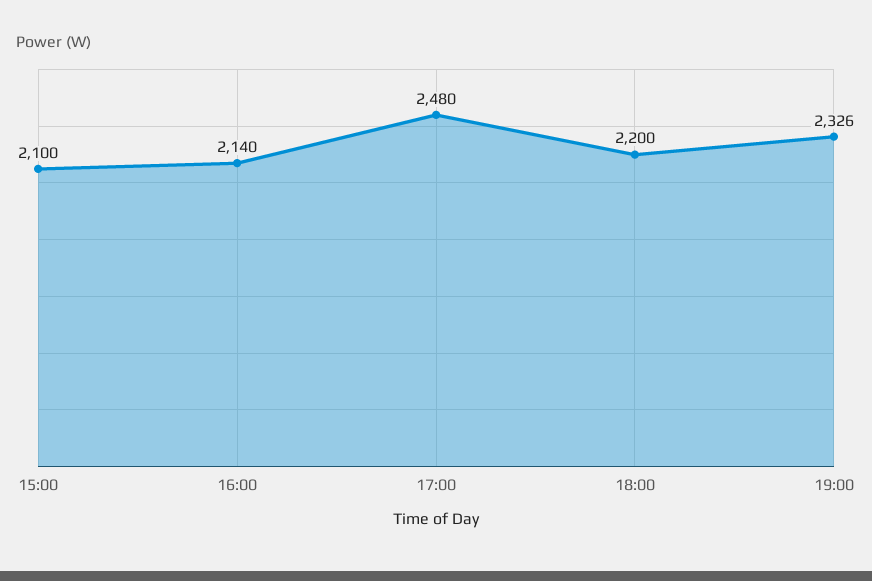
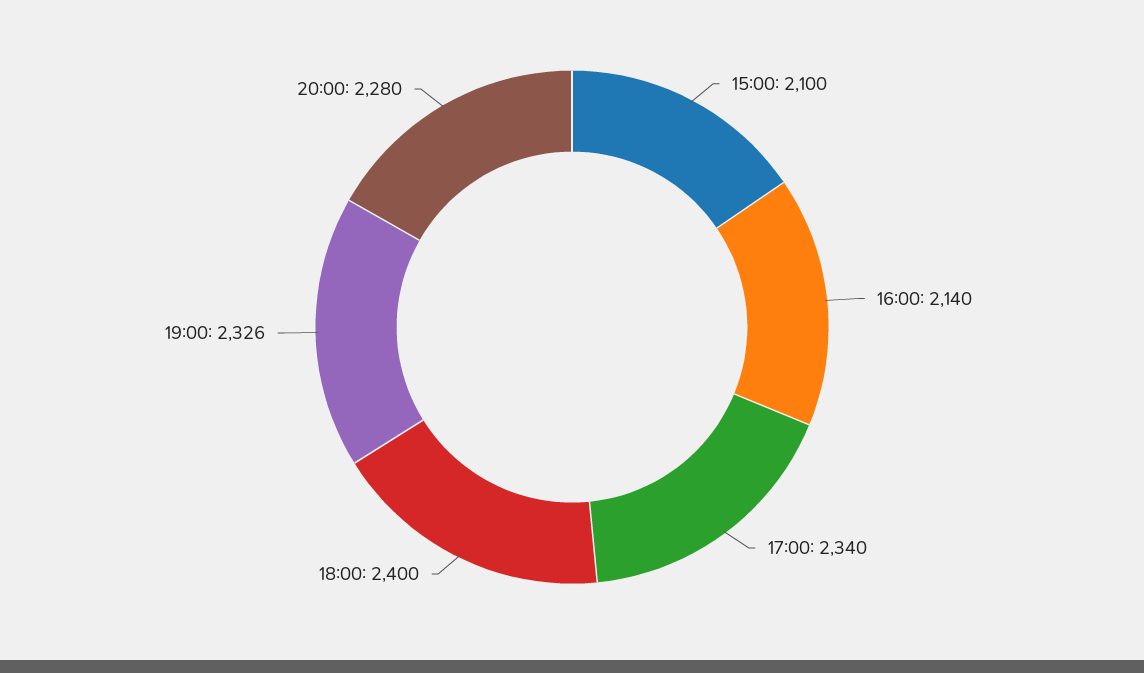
17:00: 2480 -> 2340
18:00: 2200 -> 2400
20:00: none -> 2280

